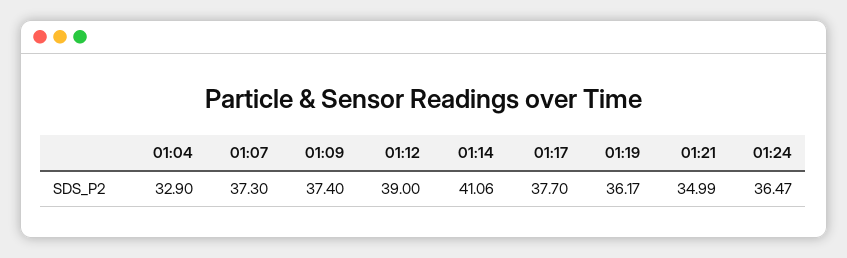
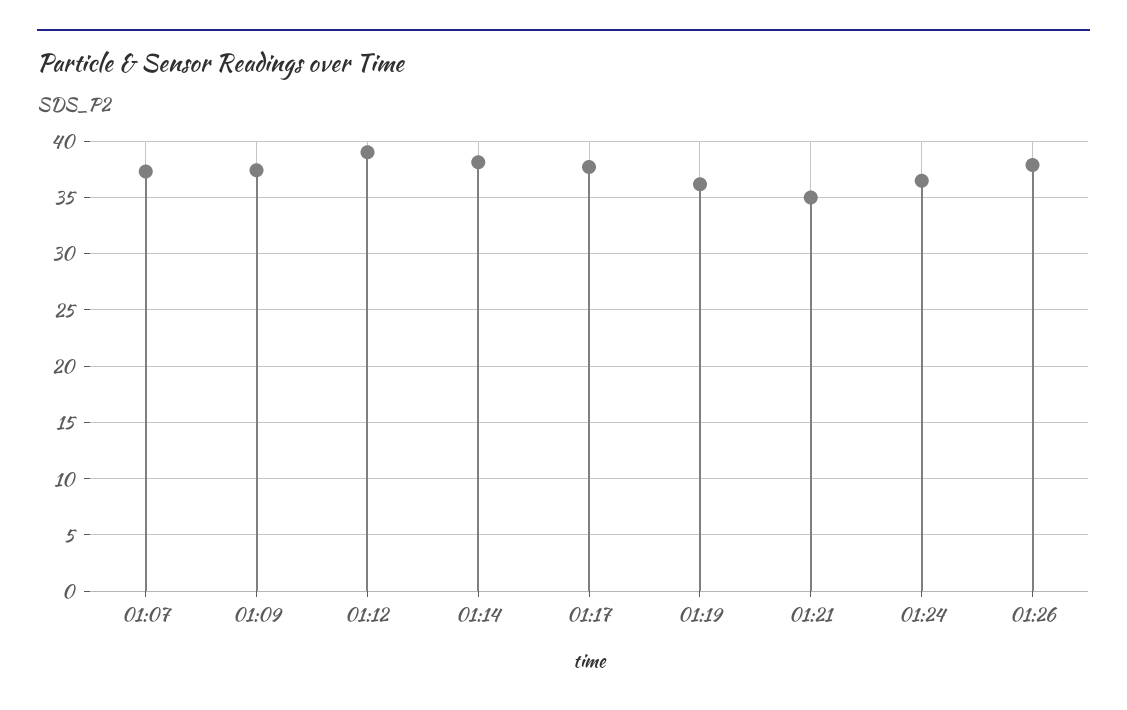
01:04: 32.9 -> none
01:14: 41.06 -> 38
01:26: none -> 38

